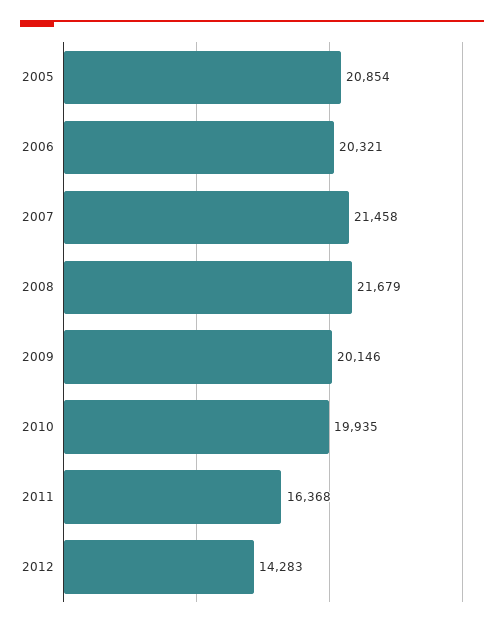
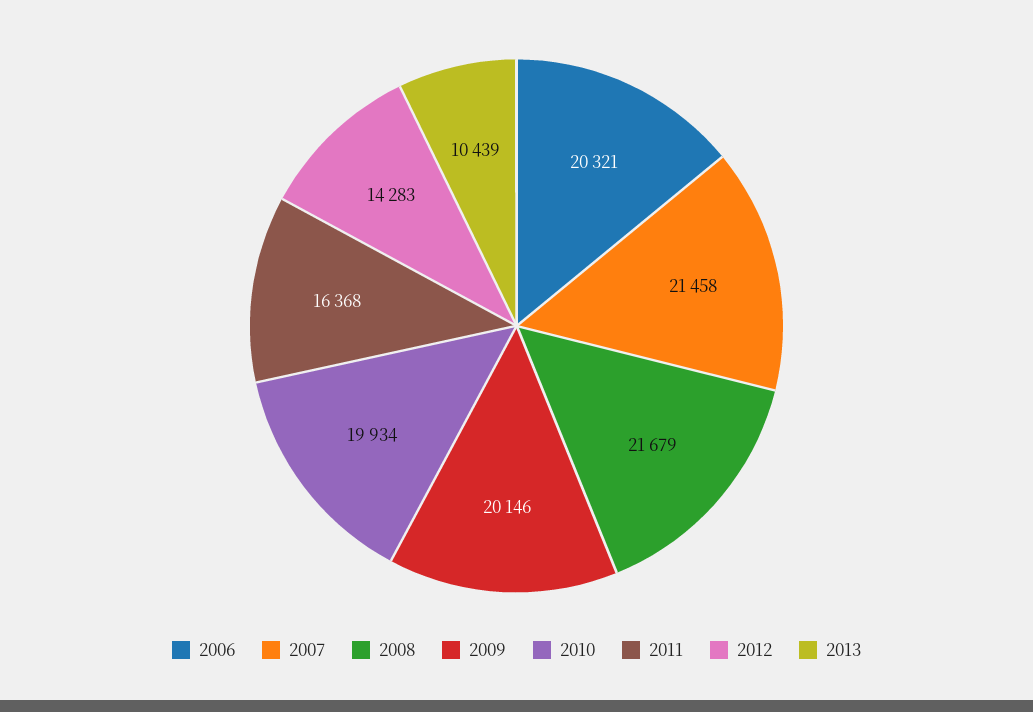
2005: 20854 -> none
2010: 19935 -> 19934
2013: none -> 10439

